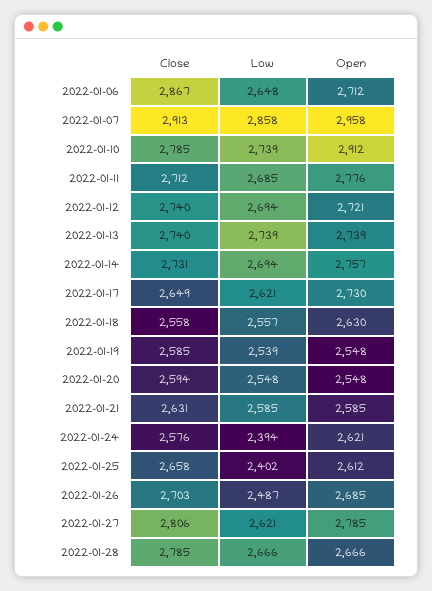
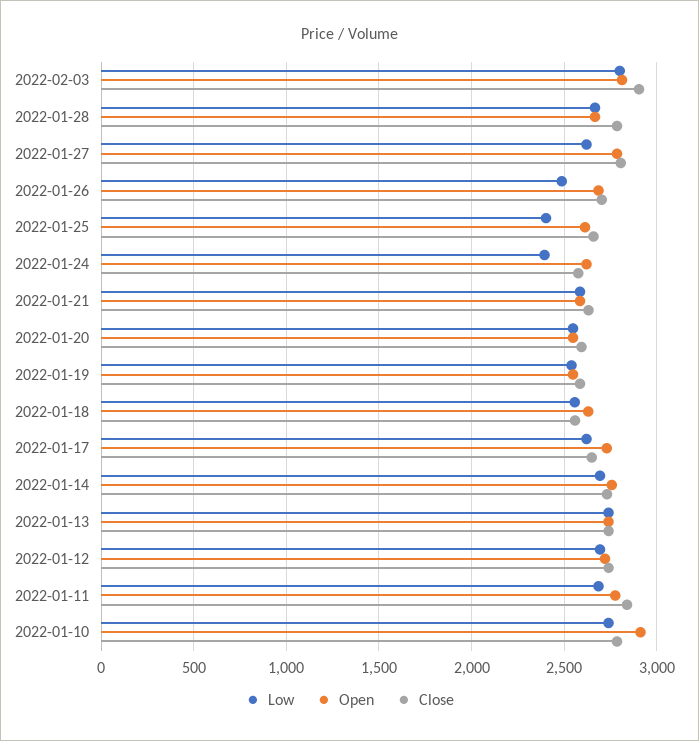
Close, 2022-01-06: 2867 -> none
Low, 2022-01-06: 2648 -> none
Open, 2022-01-06: 2712 -> none
Close, 2022-01-07: 2913 -> none
Low, 2022-01-07: 2858 -> none
Open, 2022-01-07: 2958 -> none
Close, 2022-01-11: 2712 -> 2850
Low, 2022-02-03: none -> 2800
Open, 2022-02-03: none -> 2800
Close, 2022-02-03: none -> 2900

